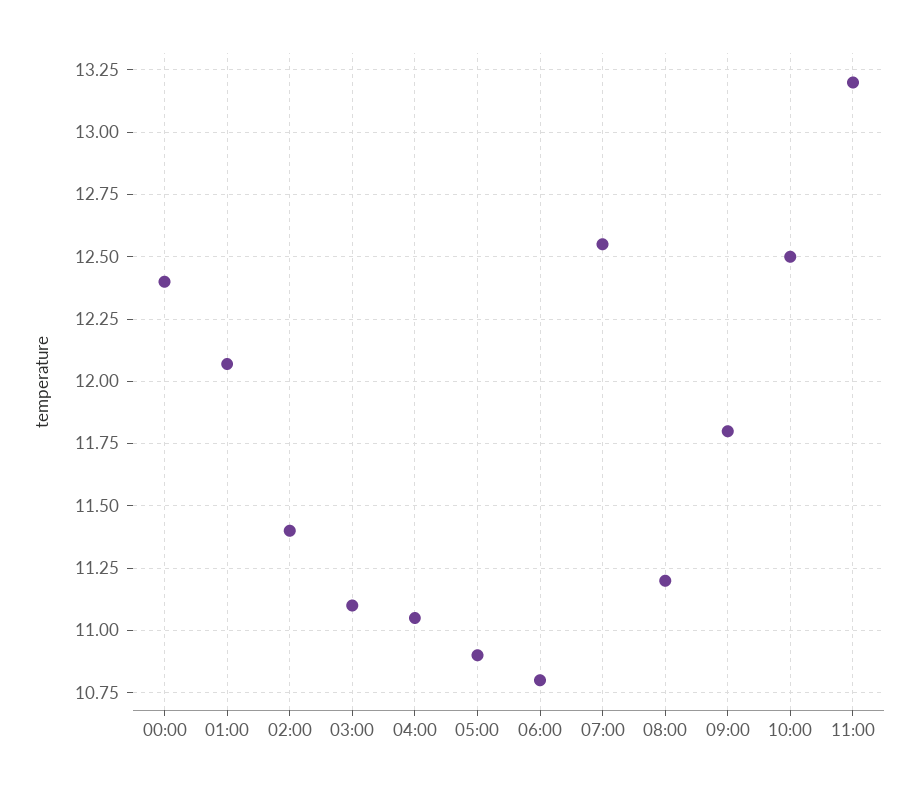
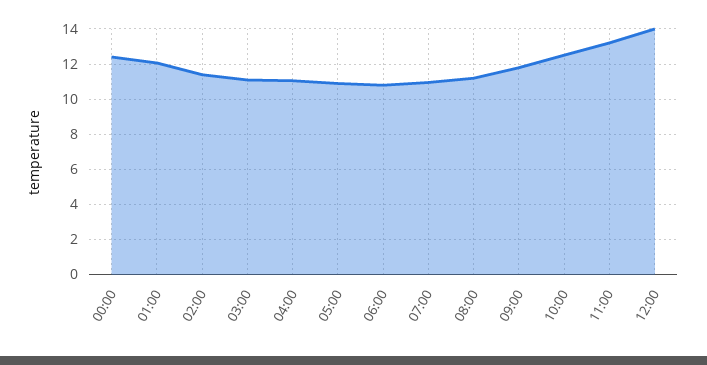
07:00: 12.55 -> 11
12:00: none -> 14

